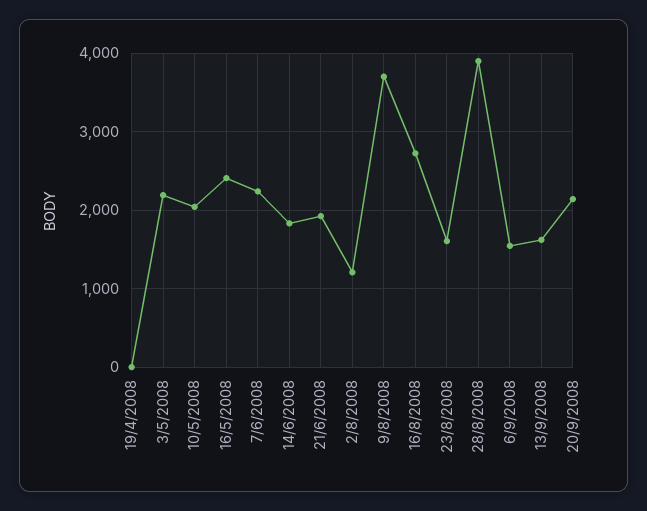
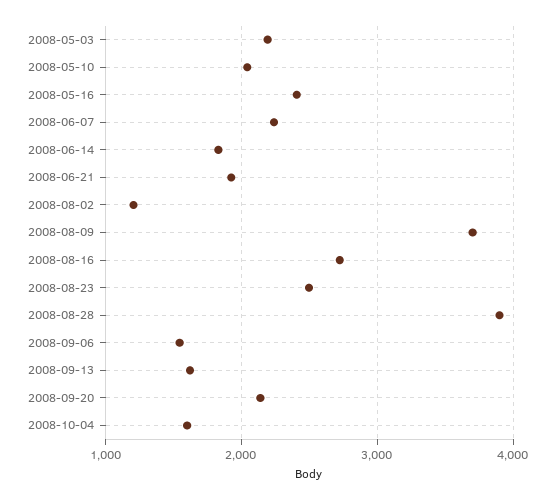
19/4/2008: 0 -> none
23/8/2008: 1600 -> 2500
2008-10-04: none -> 1600

